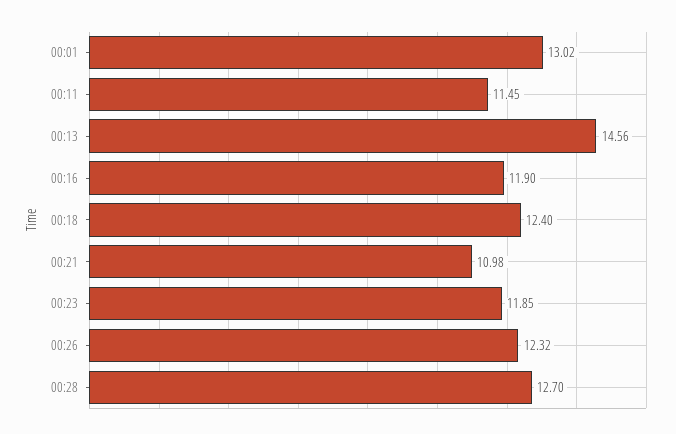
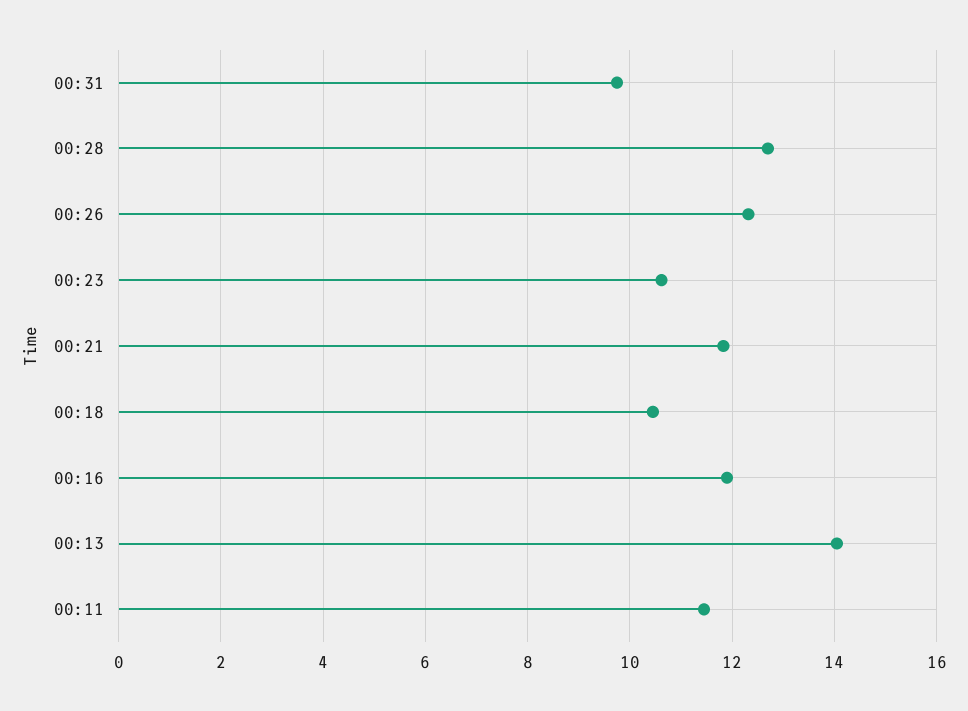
00:01: 13.02 -> none
00:13: 14.56 -> 14
00:18: 12.4 -> 10.4
00:21: 10.98 -> 11.8
00:23: 11.85 -> 10.6
00:31: none -> 9.8

